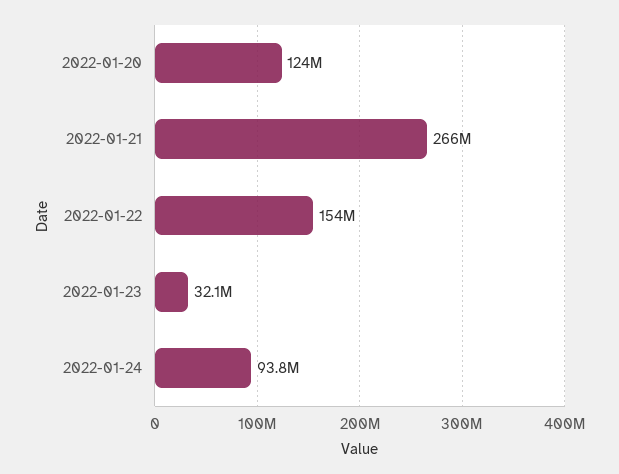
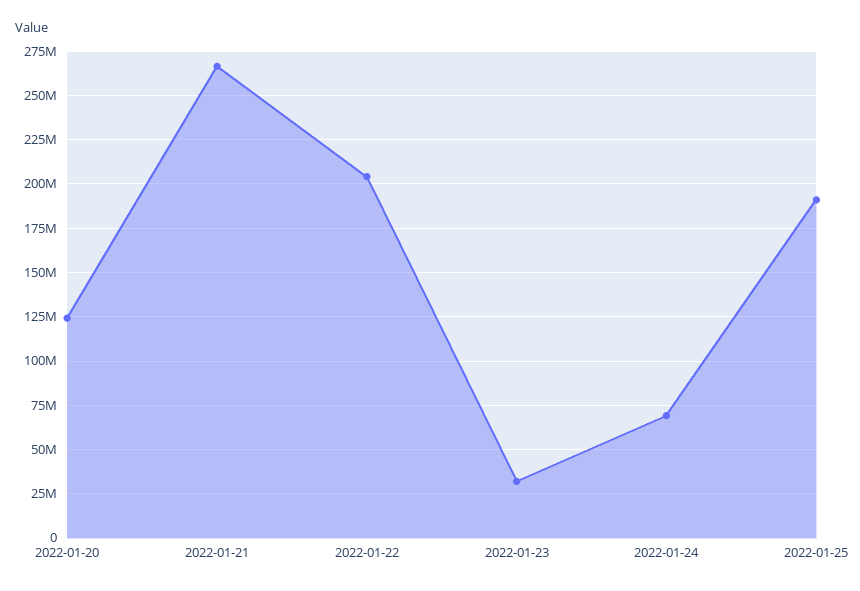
2022-01-22: 154000000 -> 205000000
2022-01-24: 93800000 -> 70000000
2022-01-25: none -> 190000000

